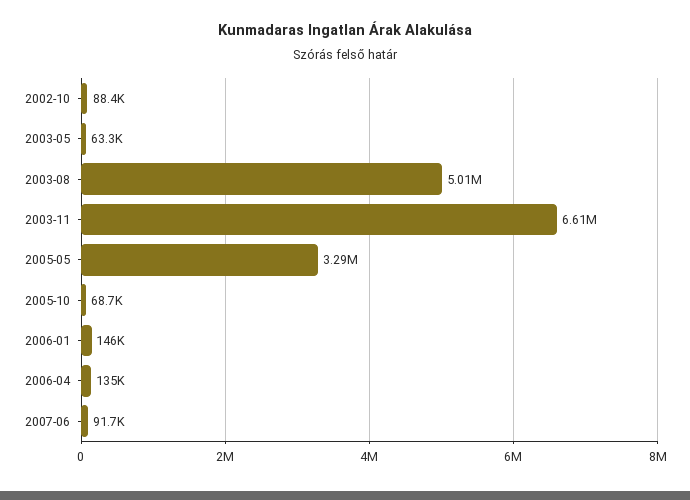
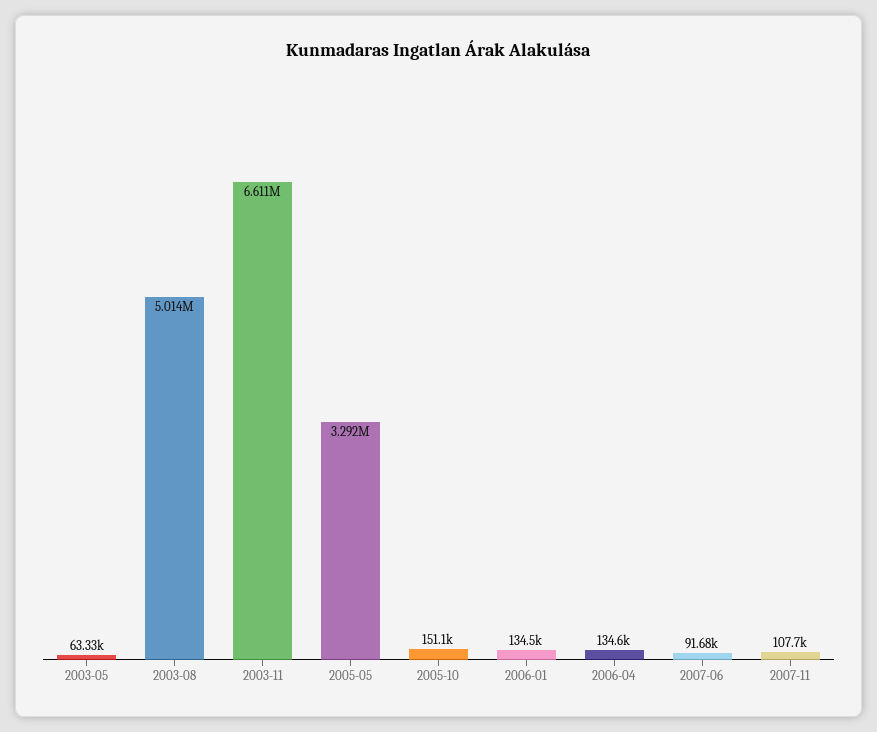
2002-10: 88400 -> none
2005-10: 68700 -> 151100
2006-01: 146000 -> 134500
2007-11: none -> 107700

